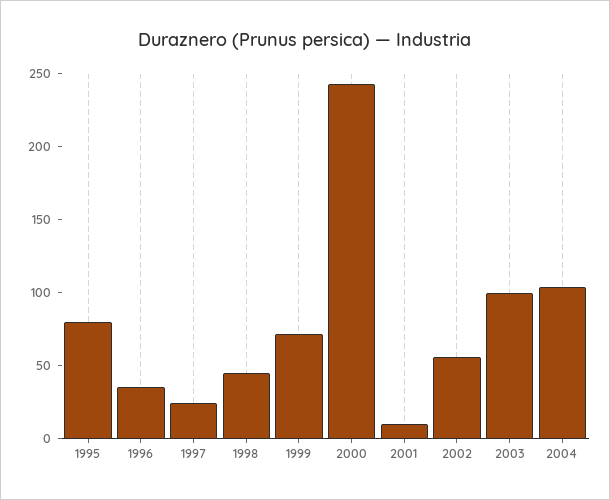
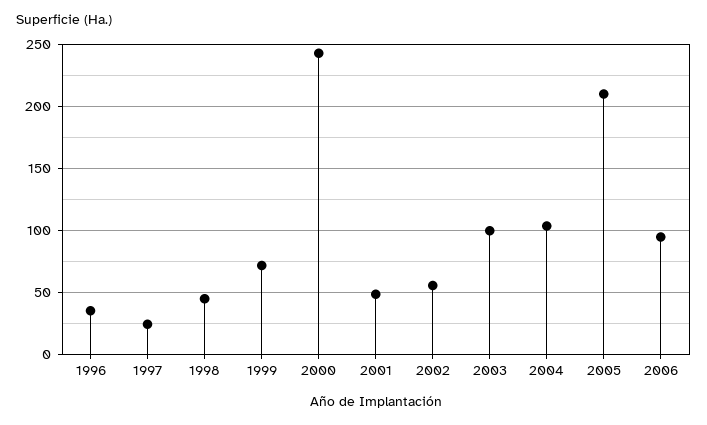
1995: 80 -> none
2001: 10 -> 50
2005: none -> 210
2006: none -> 95

